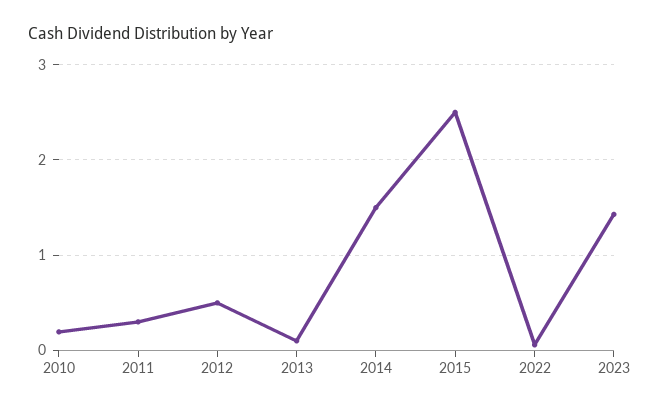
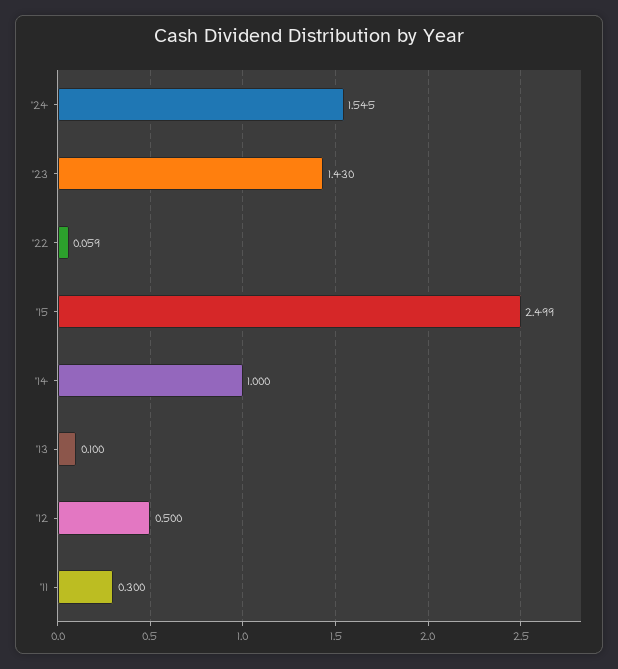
2010: 0.2 -> none
2014: 1.5 -> 1
'24: none -> 1.545

